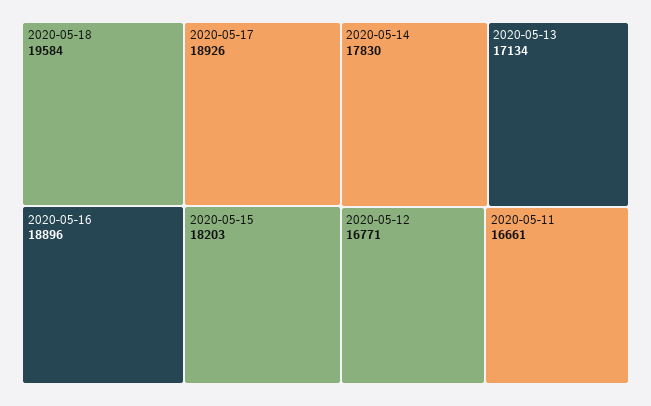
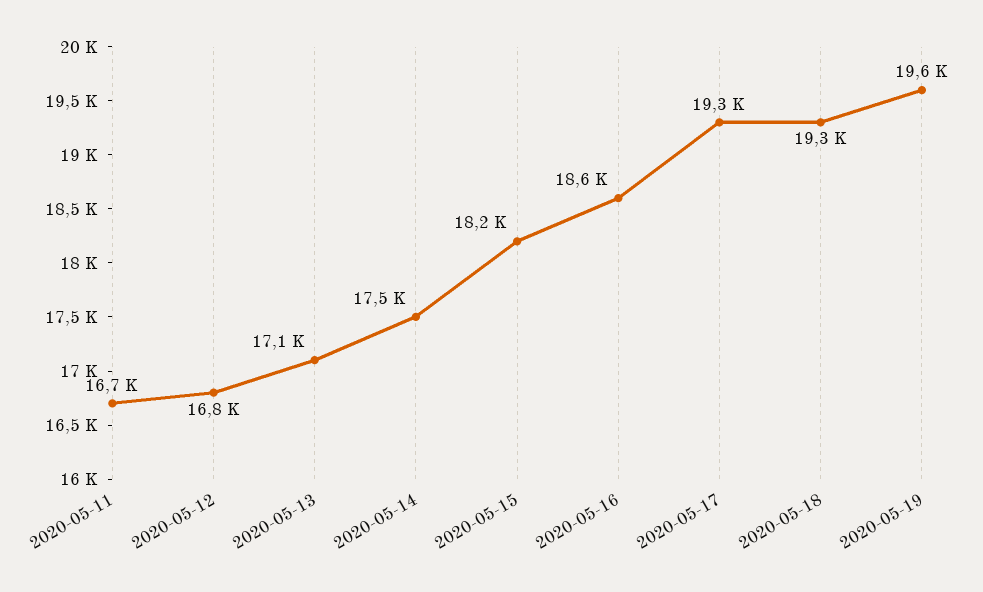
2020-05-18: 19584 -> 19300
2020-05-17: 18926 -> 19300
2020-05-16: 18896 -> 18600
2020-05-14: 17830 -> 17500
2020-05-19: none -> 19600

